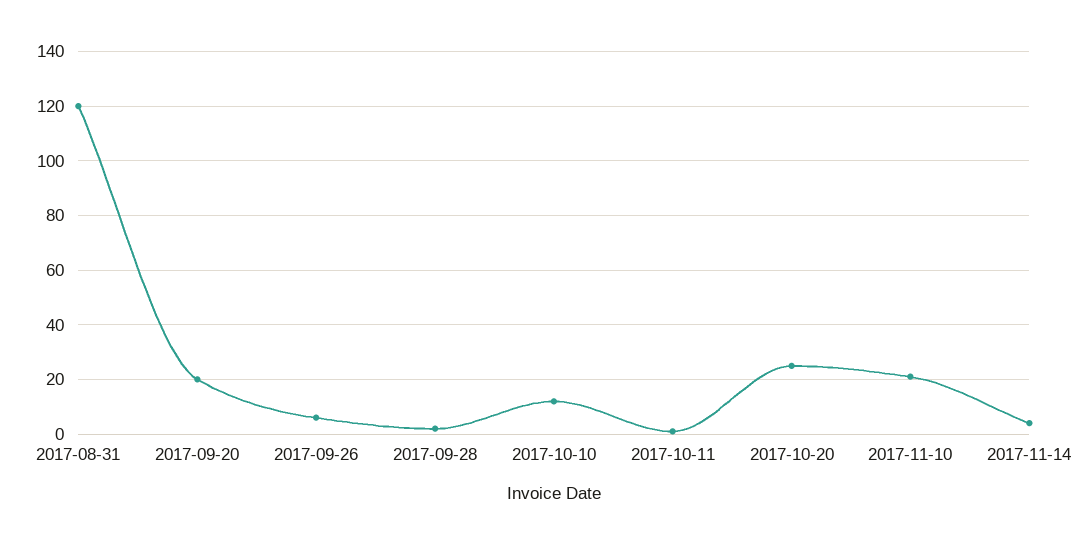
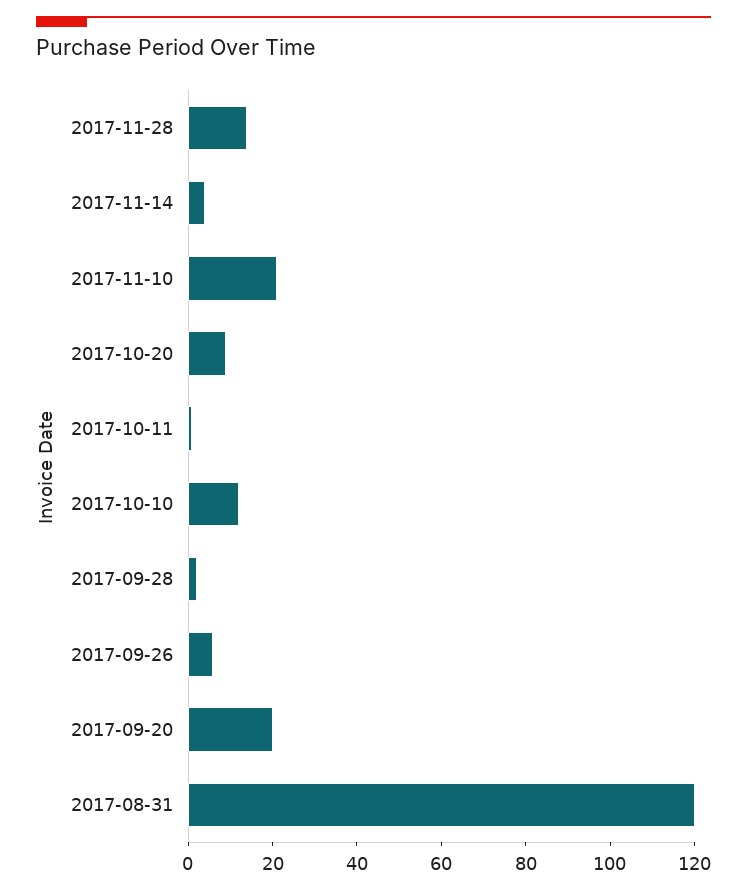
2017-10-20: 25 -> 10
2017-11-28: none -> 15

